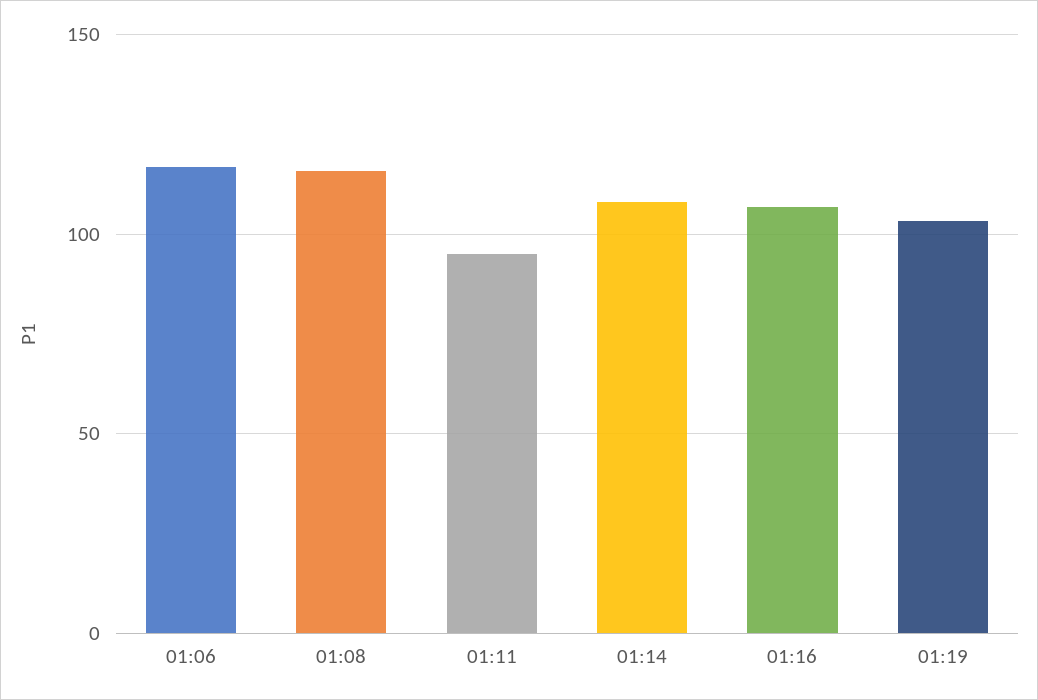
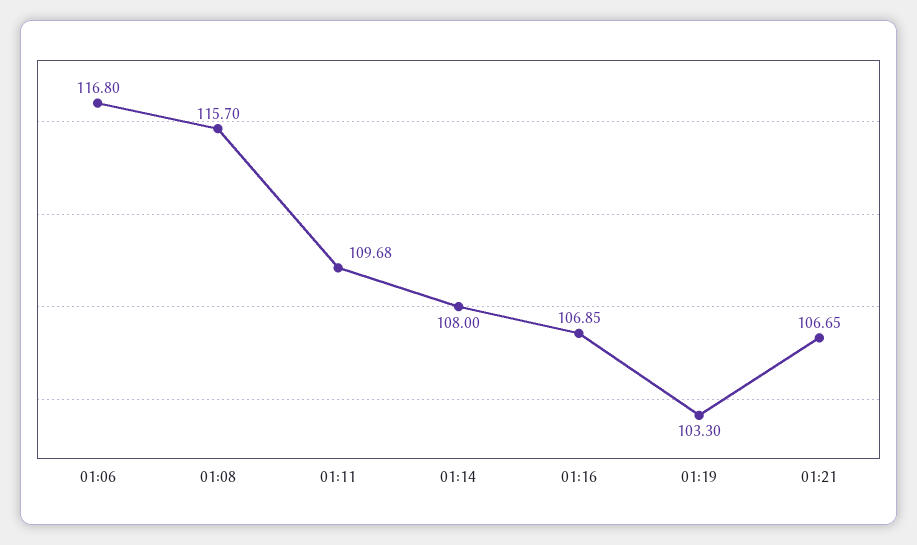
01:11: 95 -> 109.68
01:21: none -> 106.65

